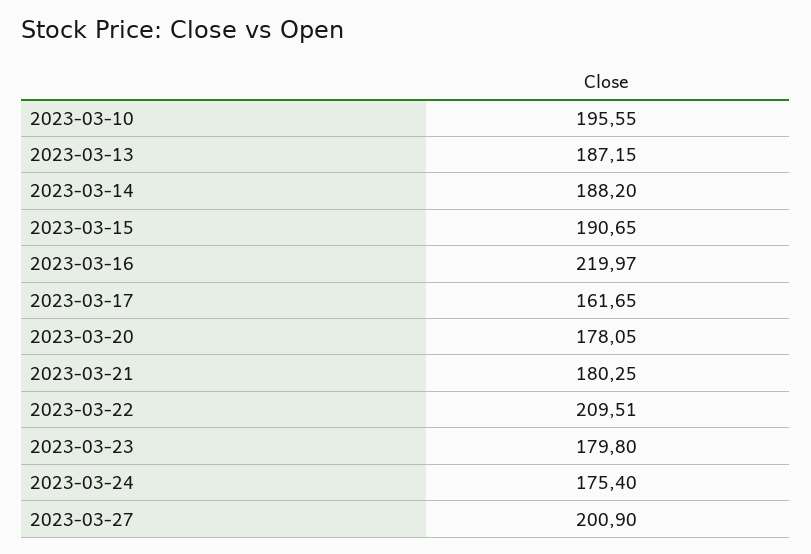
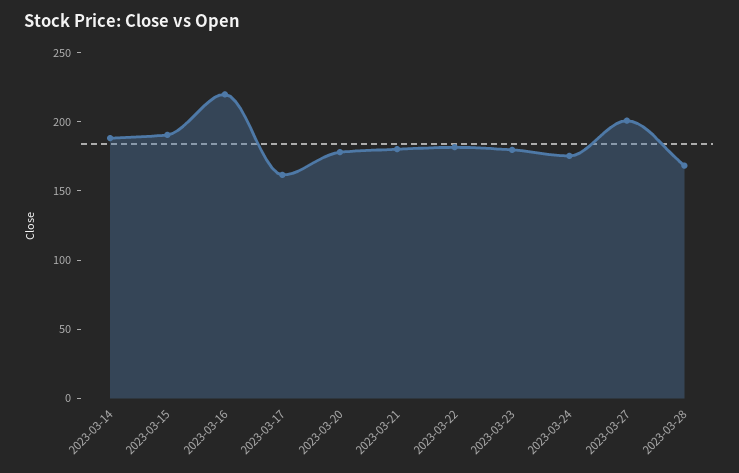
2023-03-10: 195.55 -> none
2023-03-13: 187.15 -> none
2023-03-22: 209.51 -> 180
2023-03-28: none -> 170

